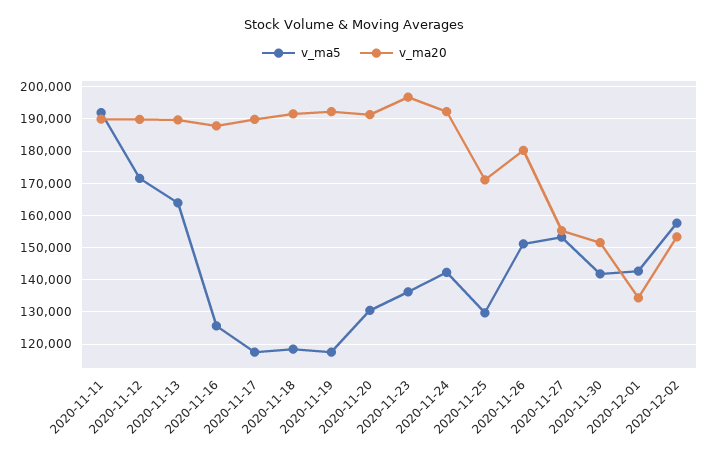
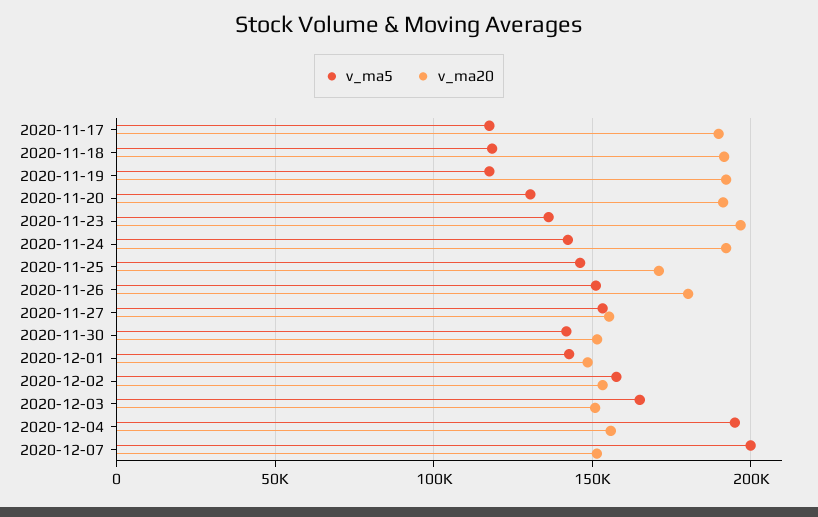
v_ma5, 2020-11-11: 192000 -> none
v_ma20, 2020-11-11: 190000 -> none
v_ma5, 2020-11-12: 172000 -> none
v_ma20, 2020-11-12: 190000 -> none
v_ma5, 2020-11-13: 164000 -> none
v_ma20, 2020-11-13: 190000 -> none
v_ma5, 2020-11-16: 126000 -> none
v_ma20, 2020-11-16: 188000 -> none
v_ma5, 2020-11-25: 130000 -> 145000
v_ma20, 2020-12-01: 134000 -> 150000
v_ma5, 2020-12-03: none -> 165000
v_ma20, 2020-12-03: none -> 150000
v_ma5, 2020-12-04: none -> 195000
v_ma20, 2020-12-04: none -> 155000
v_ma5, 2020-12-07: none -> 200000
v_ma20, 2020-12-07: none -> 150000

